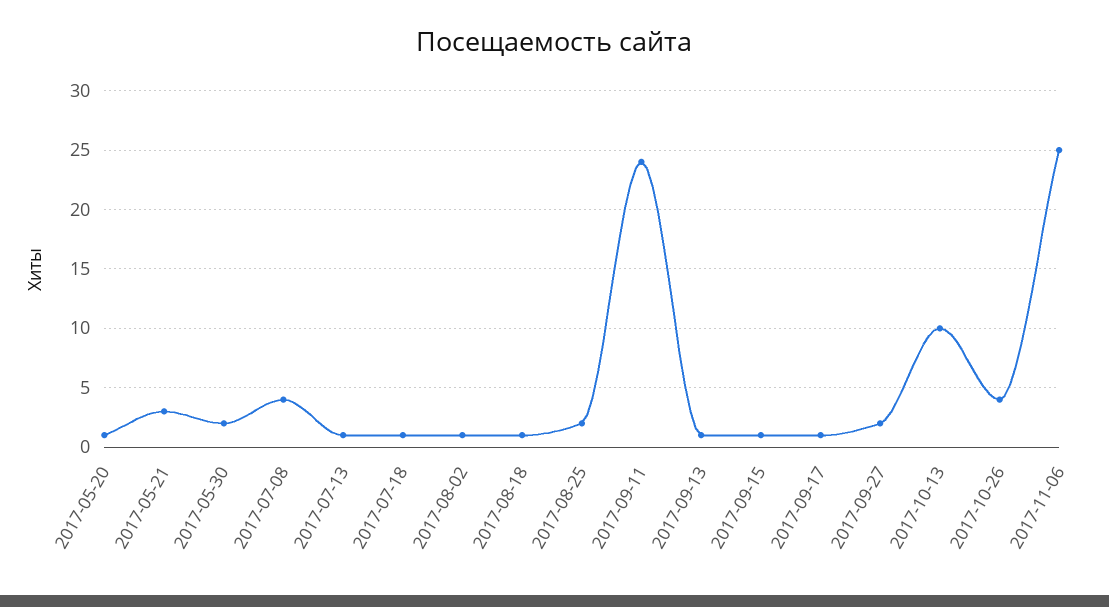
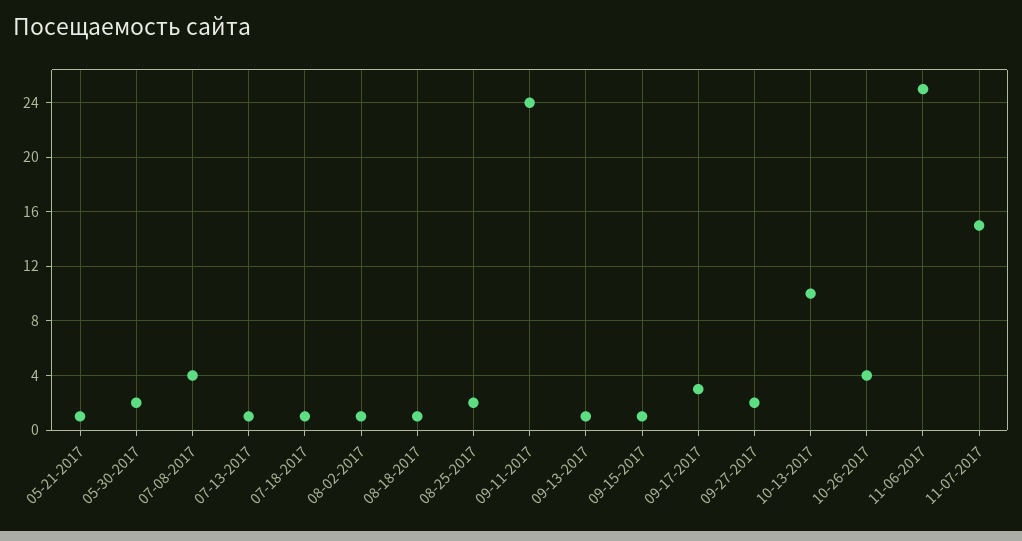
2017-05-20: 1 -> none
2017-05-21: 3 -> 1
2017-09-17: 1 -> 3
11-07-2017: none -> 15

